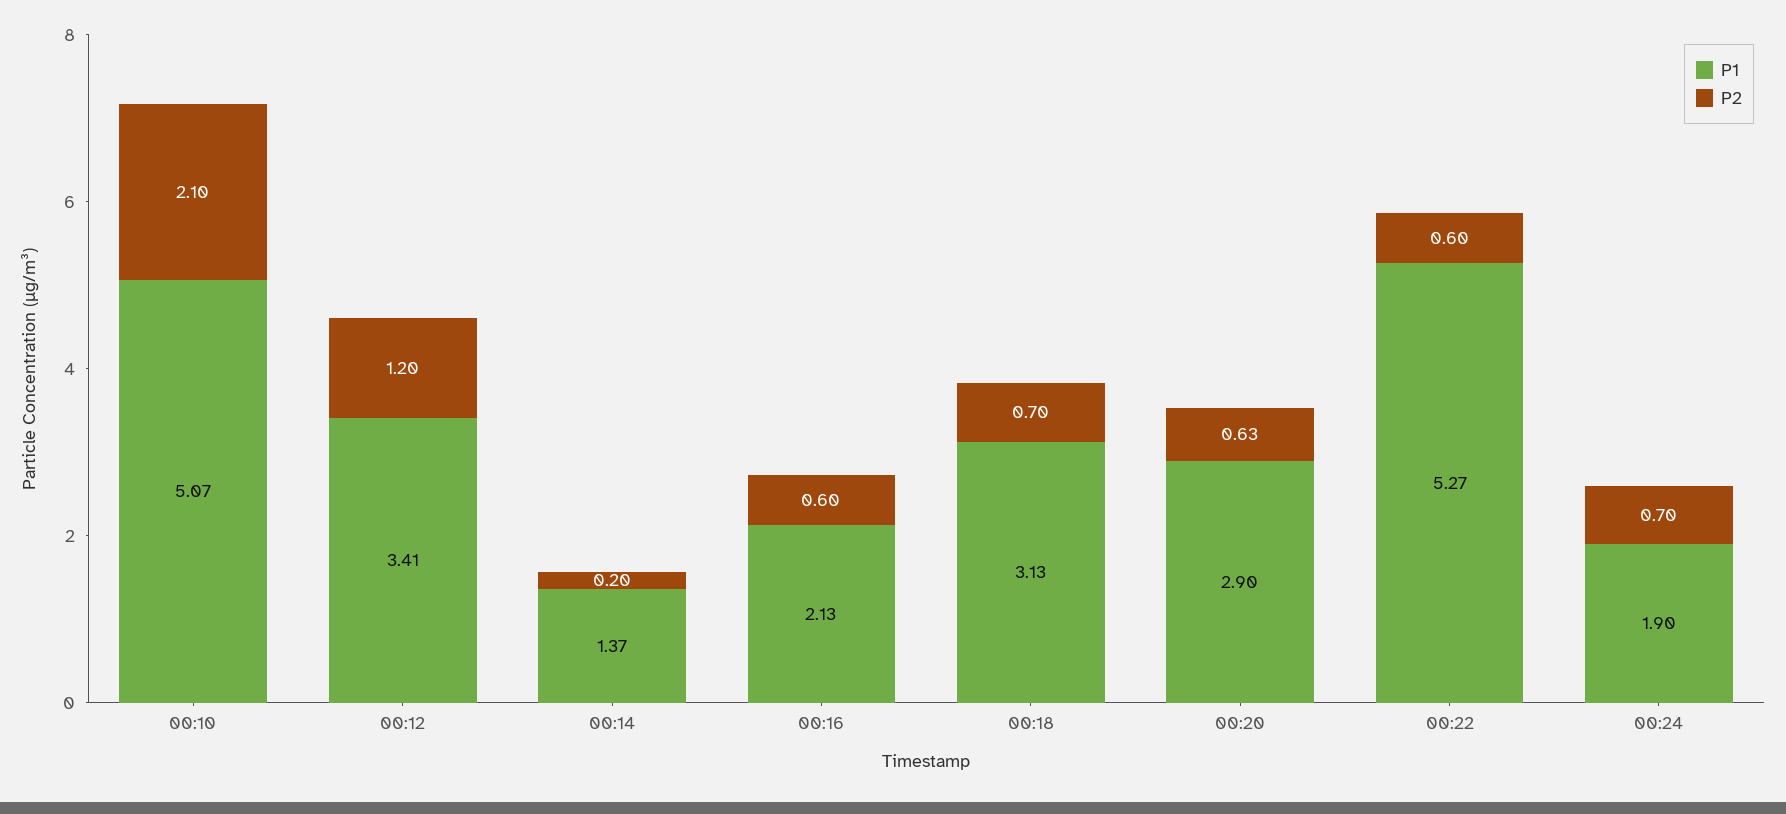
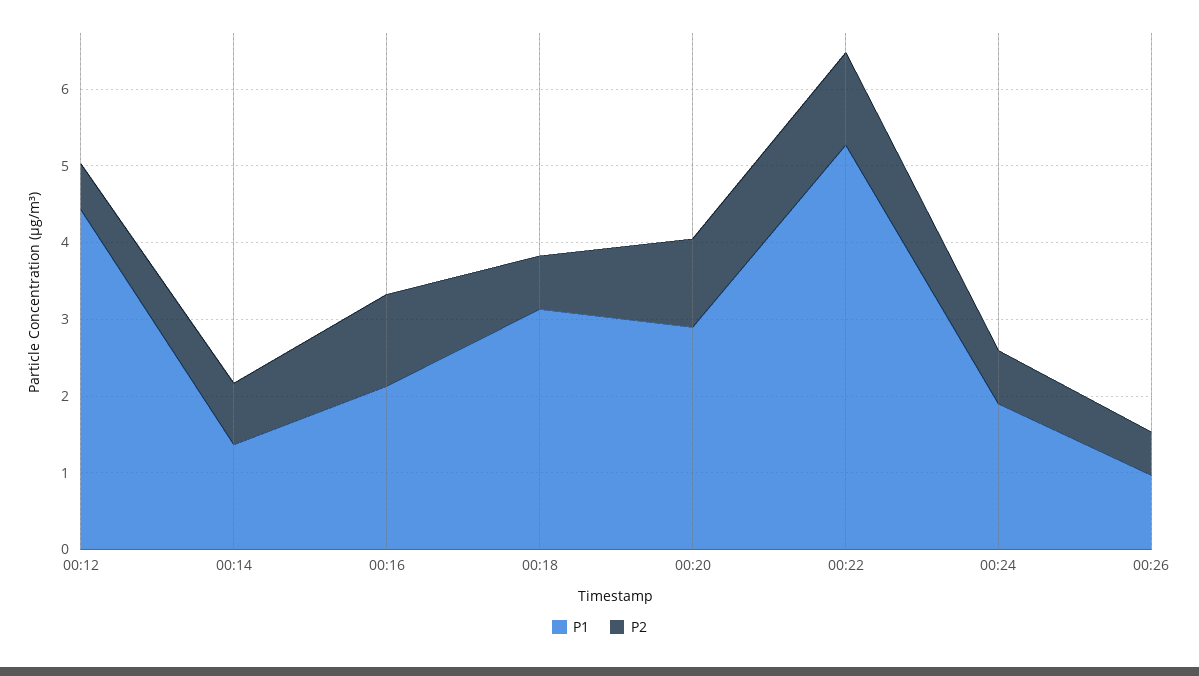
P1, 00:10: 5.07 -> none
P2, 00:10: 2.1 -> none
P1, 00:12: 3.41 -> 4.4
P2, 00:12: 1.2 -> 0.6
P2, 00:14: 0.2 -> 0.8
P2, 00:16: 0.6 -> 1.2
P2, 00:20: 0.63 -> 1.2
P2, 00:22: 0.6 -> 1.2
P1, 00:26: none -> 1
P2, 00:26: none -> 0.6

